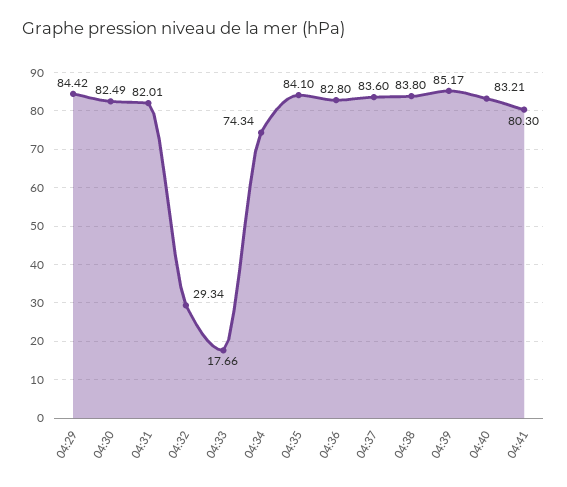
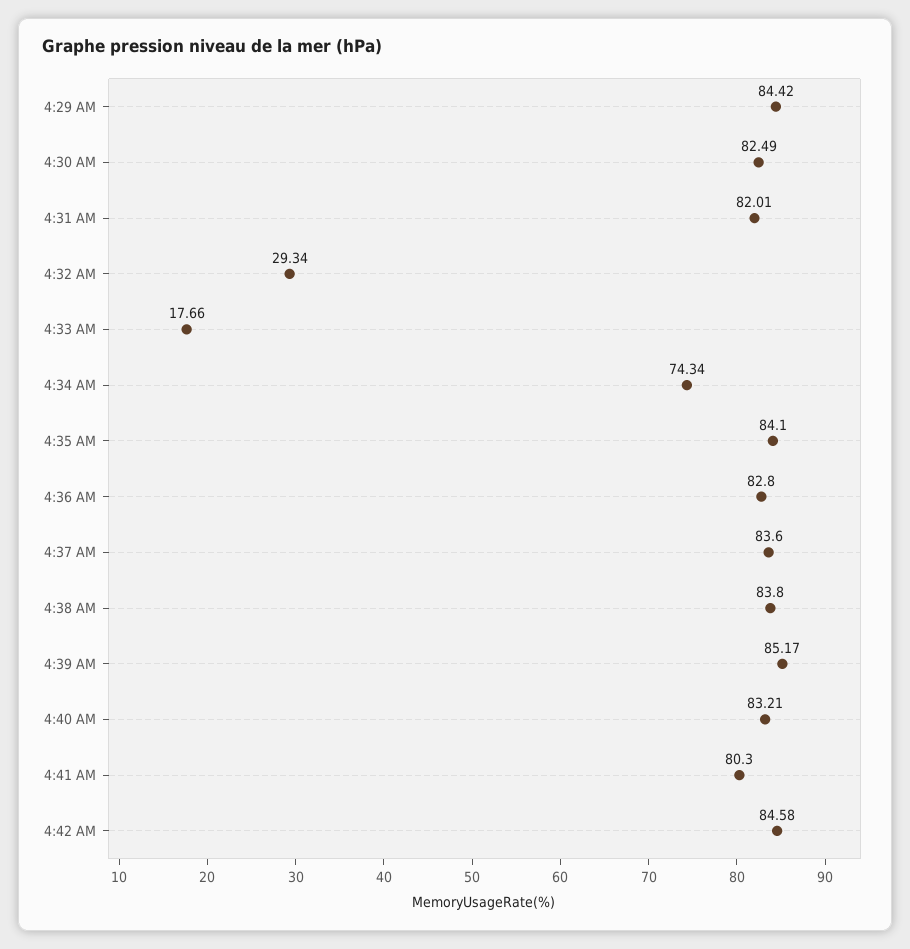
4:42 AM: none -> 84.58

